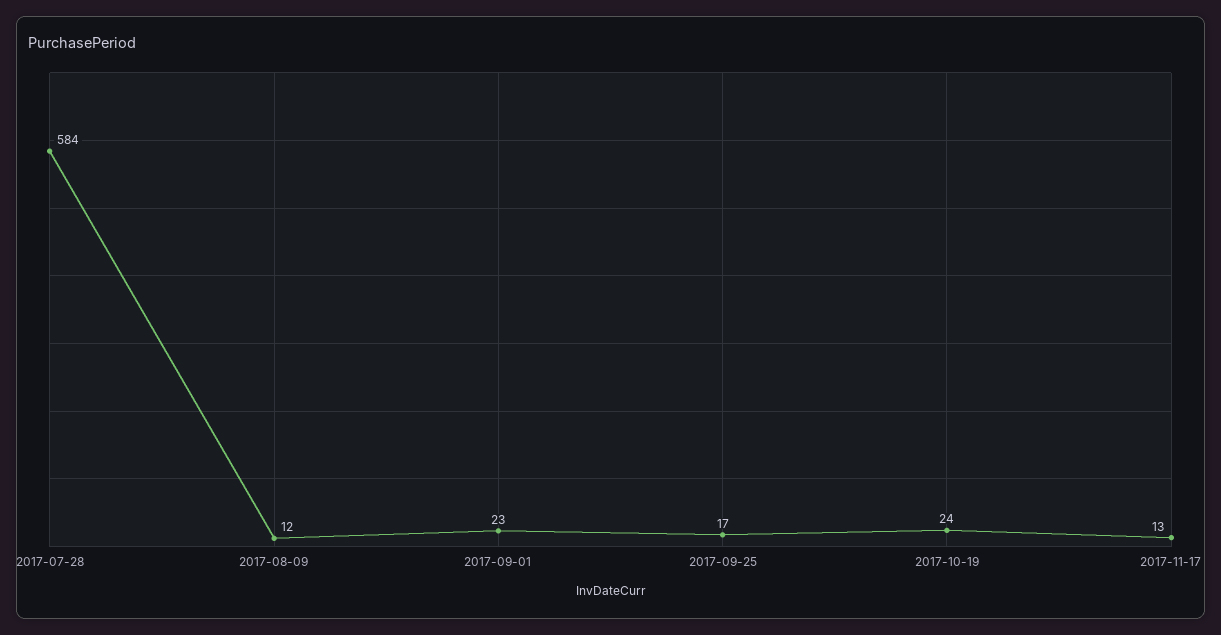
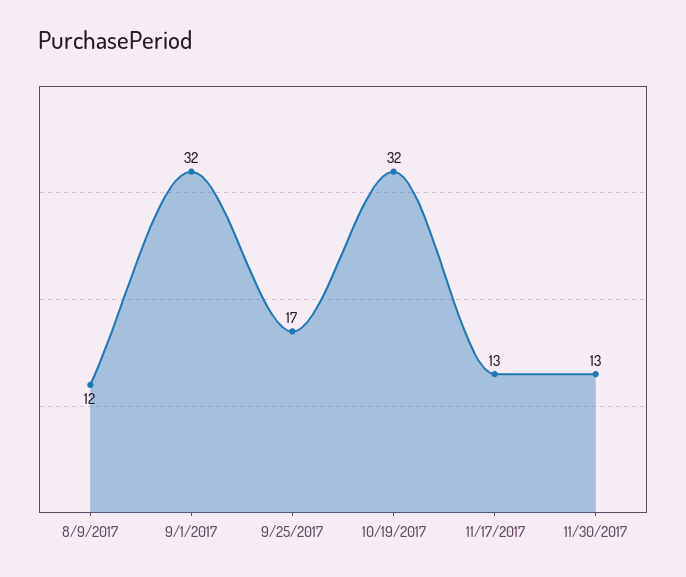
2017-07-28: 584 -> none
2017-09-01: 23 -> 32
2017-10-19: 24 -> 32
11/30/2017: none -> 13

